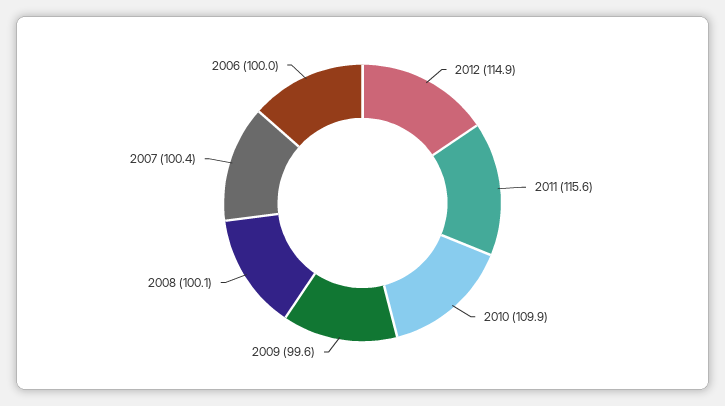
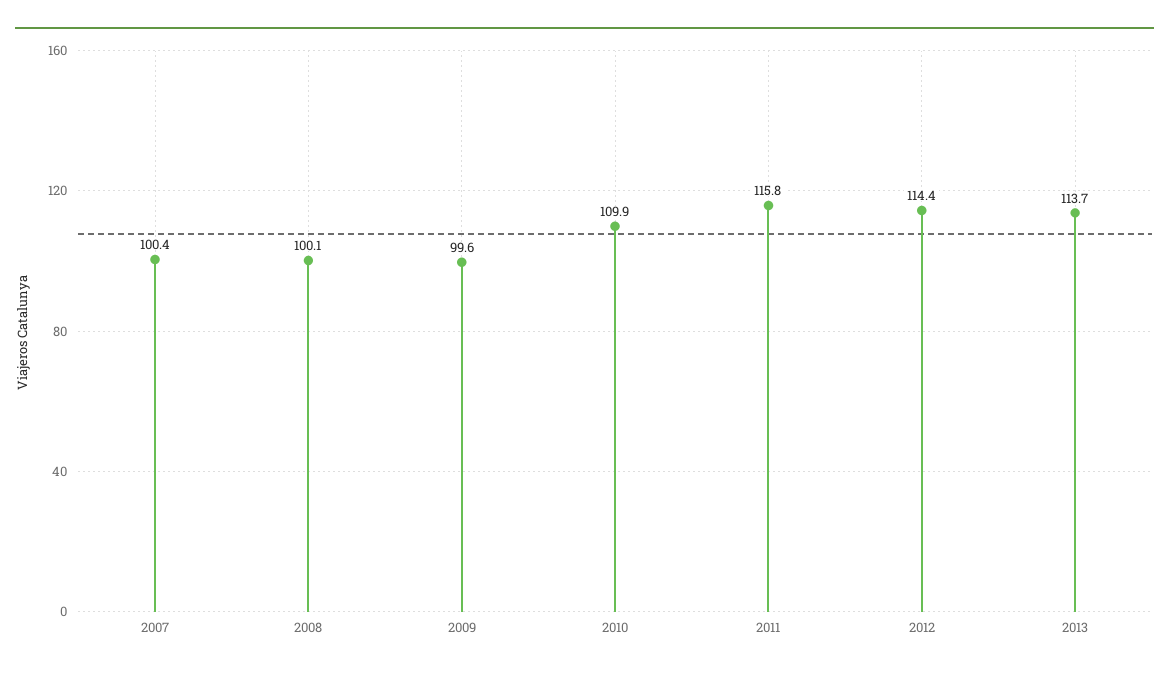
2012: 114.9 -> 114.4
2011: 115.6 -> 115.8
2006: 100 -> none
2013: none -> 113.7

